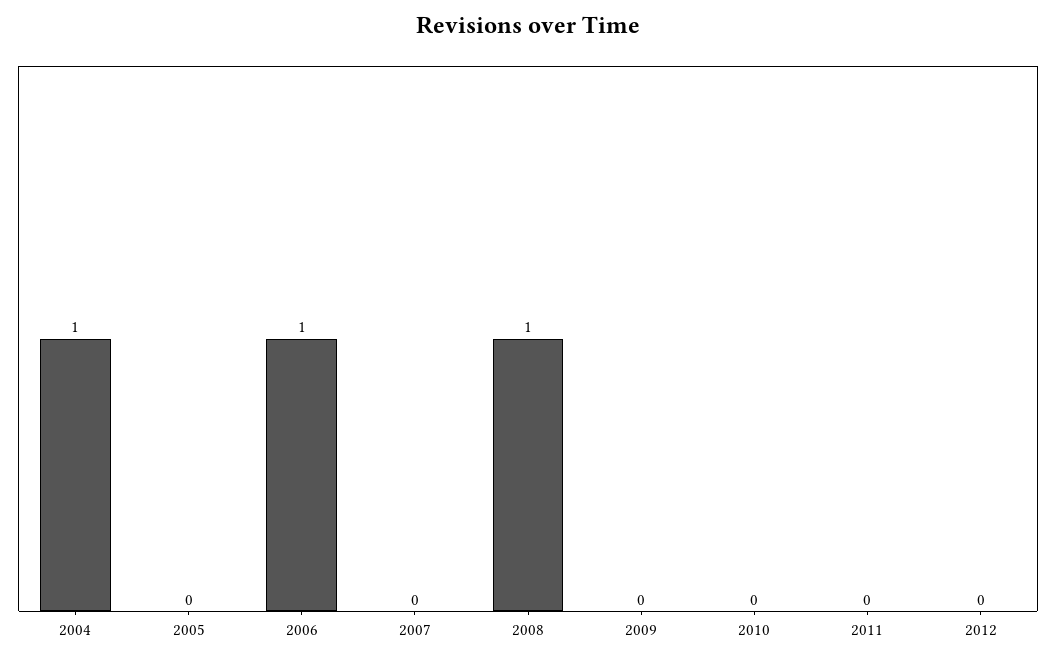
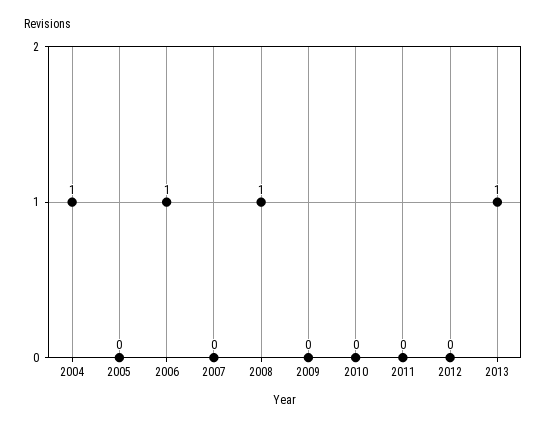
2013: none -> 1

